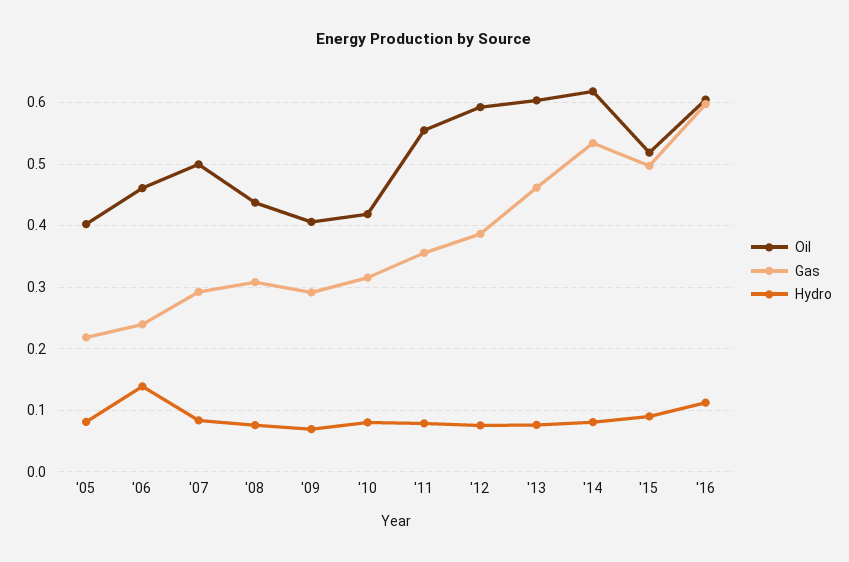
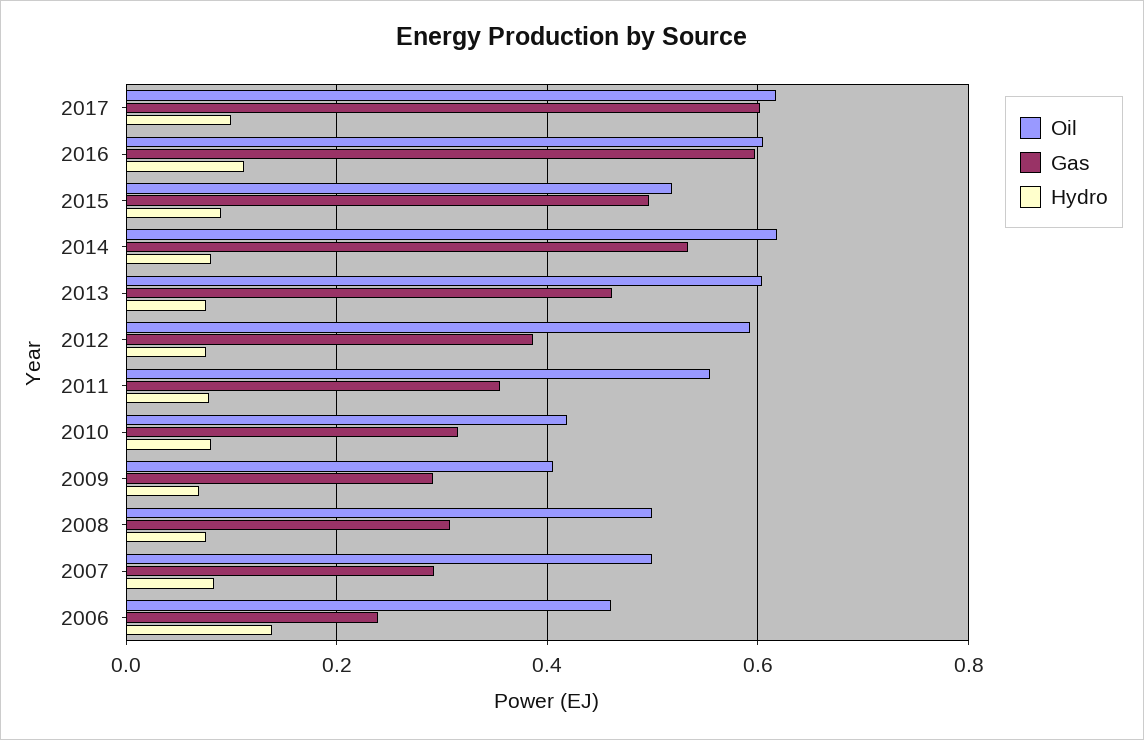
Oil, '05: 0.4 -> none
Gas, '05: 0.22 -> none
Hydro, '05: 0.08 -> none
Oil, '08: 0.44 -> 0.5
Oil, 2017: none -> 0.62
Gas, 2017: none -> 0.6
Hydro, 2017: none -> 0.1

